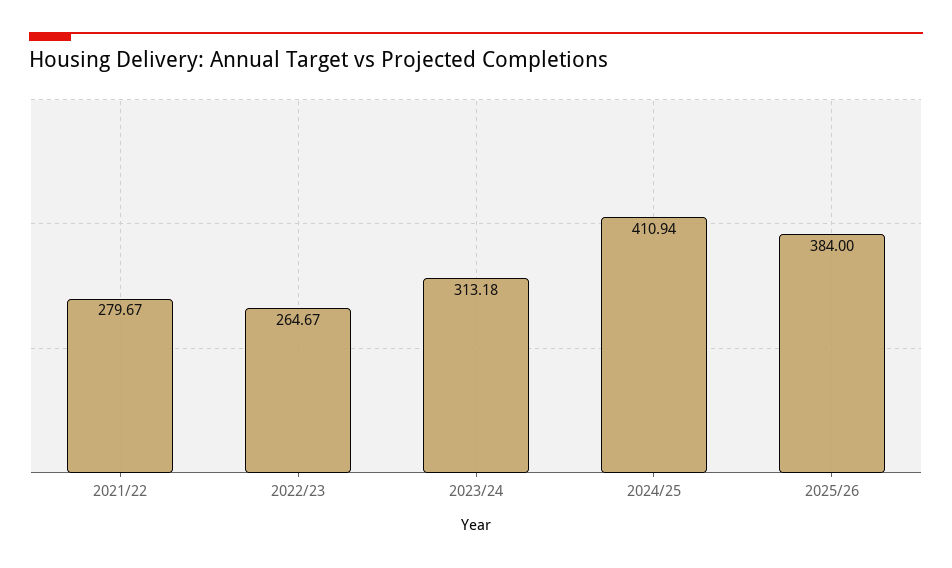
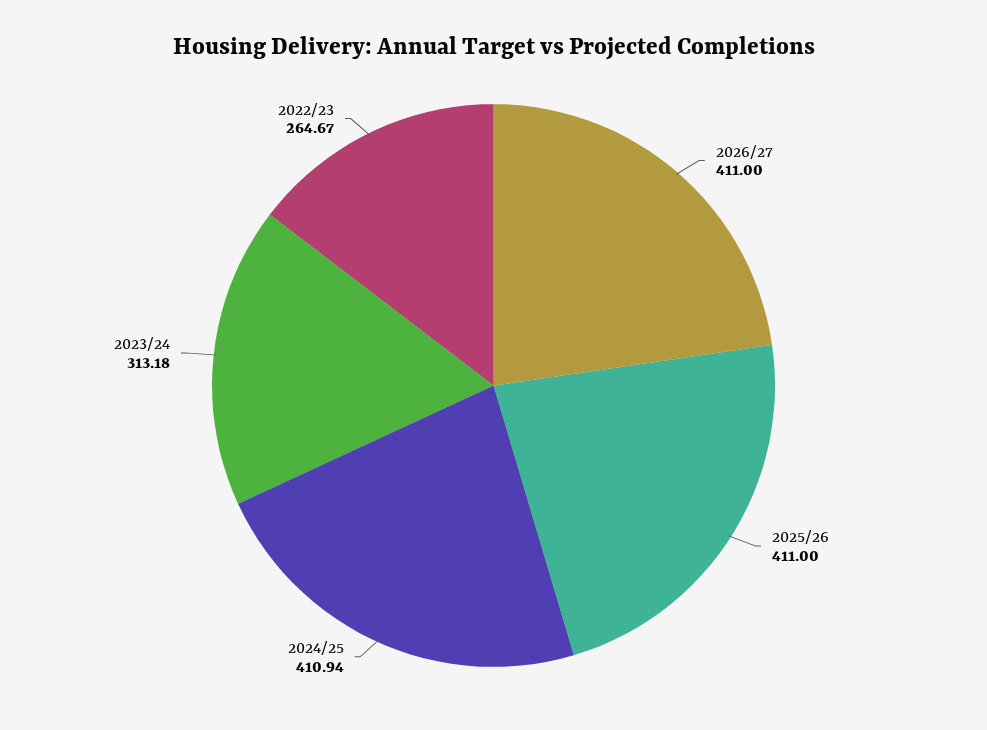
2021/22: 279.67 -> none
2025/26: 384 -> 411
2026/27: none -> 411

